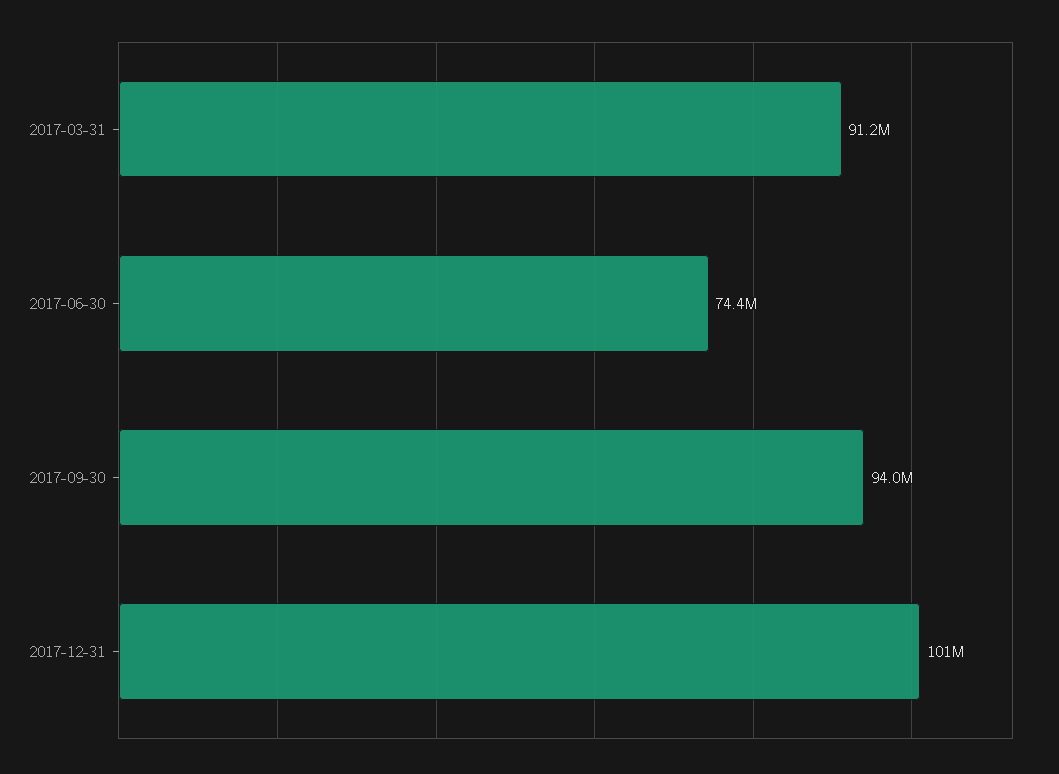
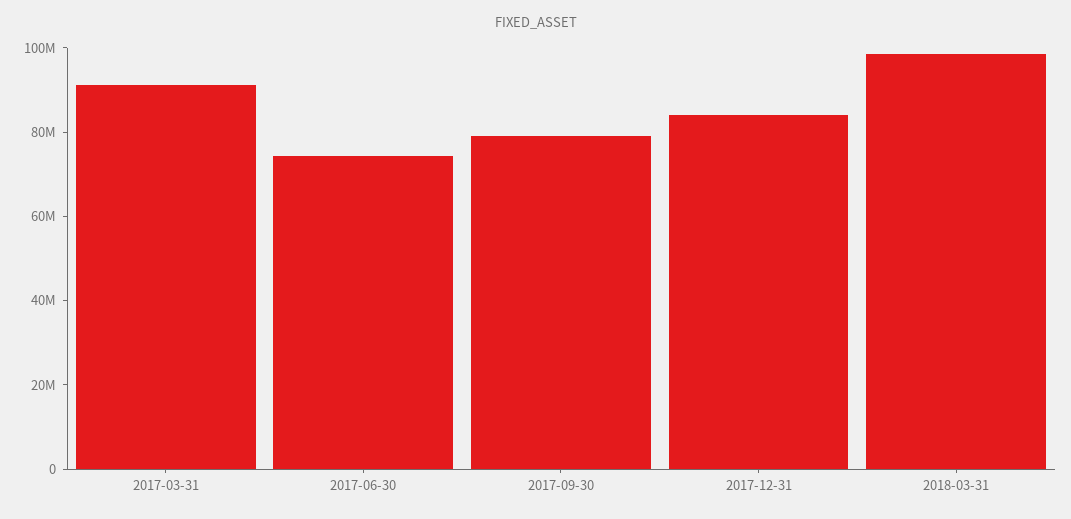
2017-09-30: 94000000 -> 80000000
2017-12-31: 101000000 -> 85000000
2018-03-31: none -> 100000000

